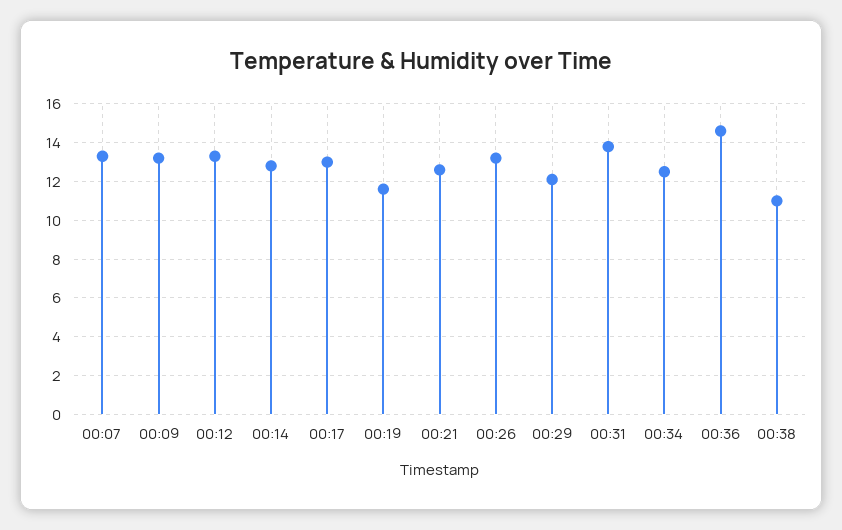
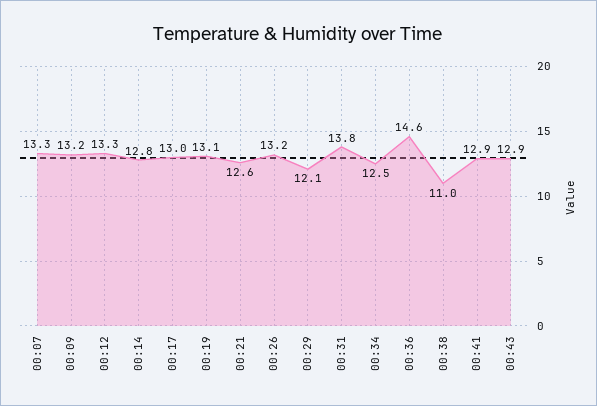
00:19: 11.5 -> 13.1
00:41: none -> 12.9
00:43: none -> 12.9

